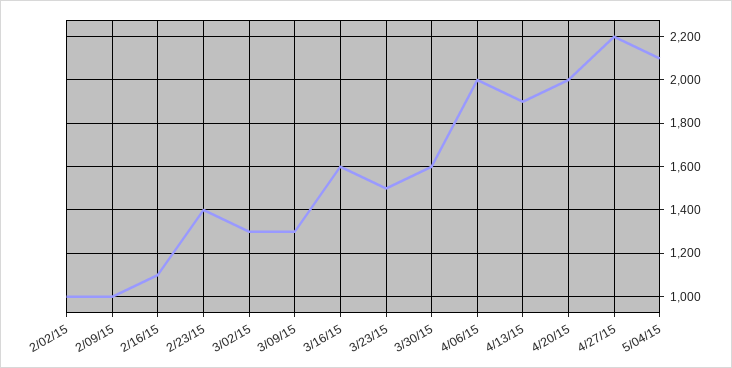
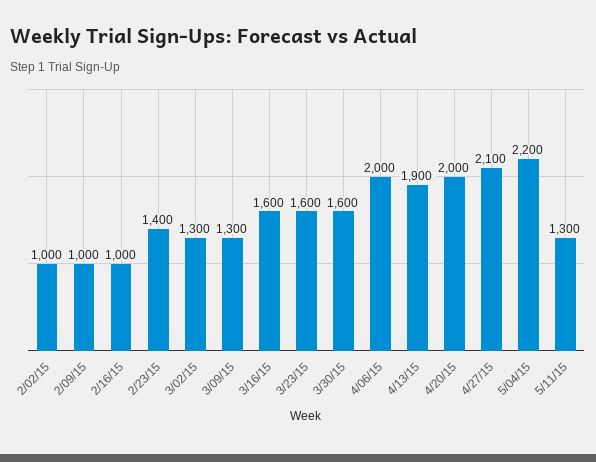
2/16/15: 1100 -> 1000
3/23/15: 1500 -> 1600
4/27/15: 2200 -> 2100
5/04/15: 2100 -> 2200
5/11/15: none -> 1300

